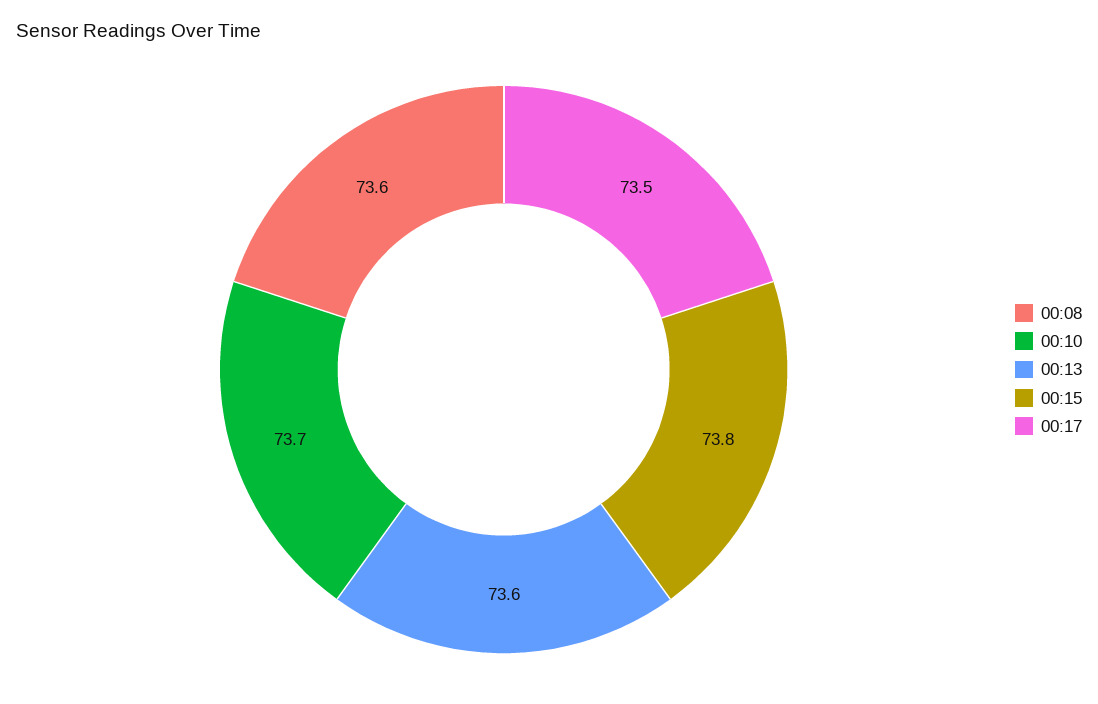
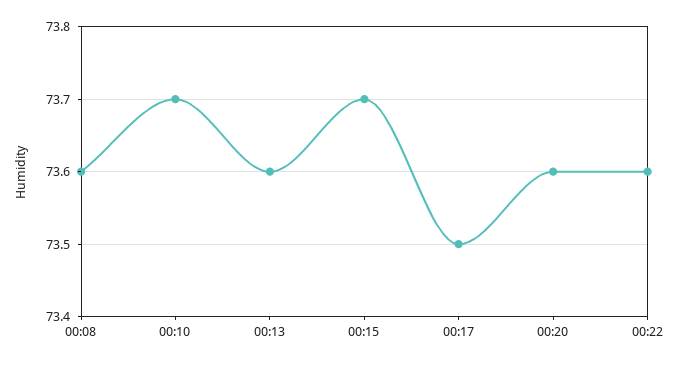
00:15: 73.8 -> 73.7
00:20: none -> 73.6
00:22: none -> 73.6

